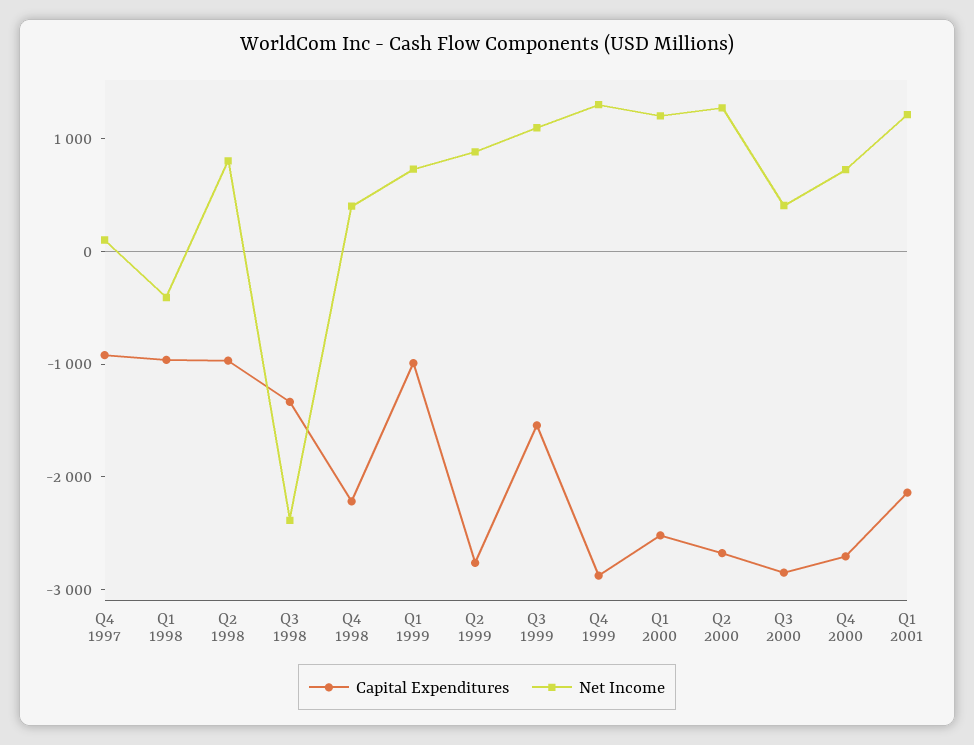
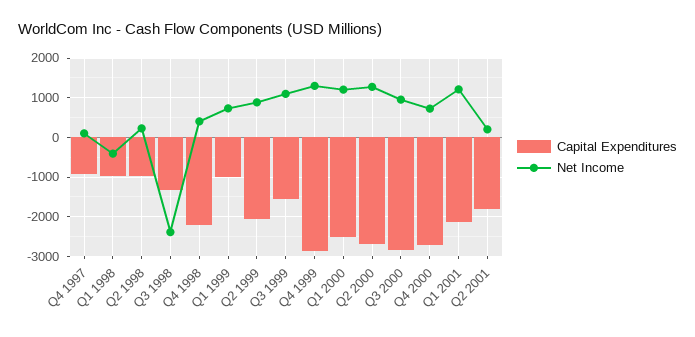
Net Income, Q2 1998: 800 -> 200
Capital Expenditures, Q2 1999: -2800 -> -2000
Net Income, Q3 2000: 400 -> 1000
Capital Expenditures, Q2 2001: none -> -1800
Net Income, Q2 2001: none -> 200

